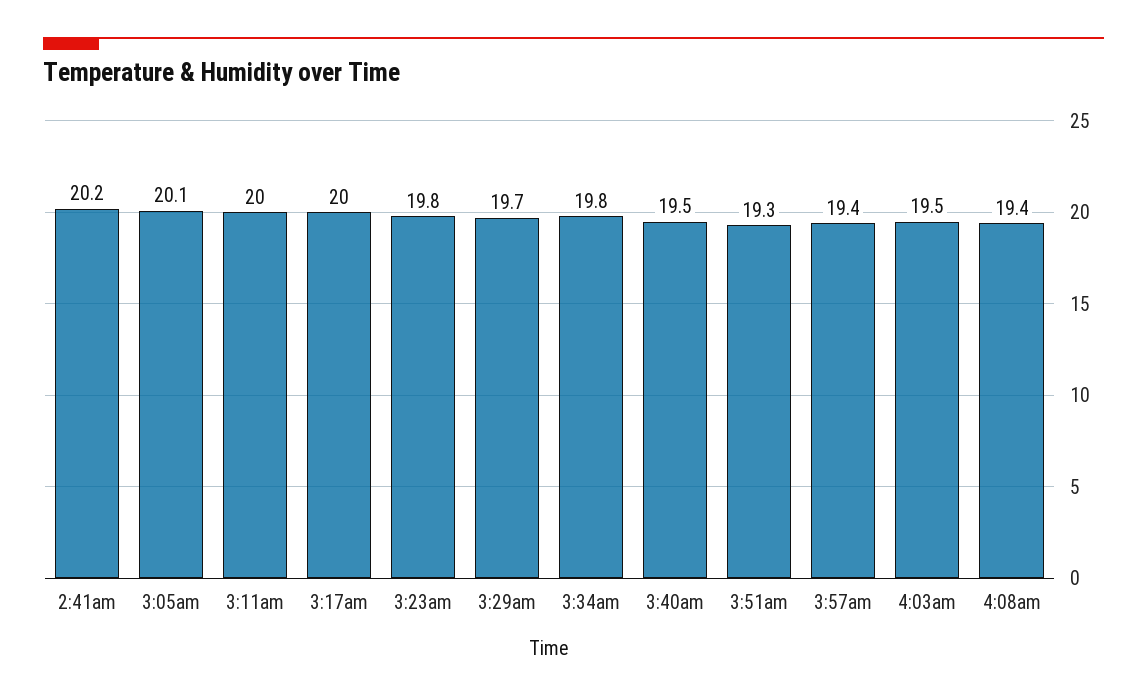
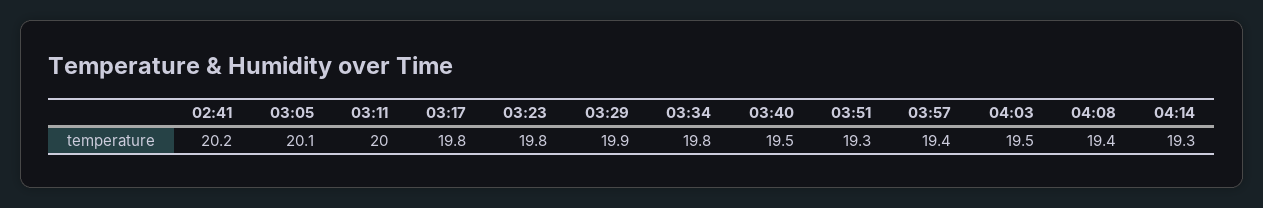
3:17am: 20 -> 19.8
3:29am: 19.7 -> 19.9
04:14: none -> 19.3

